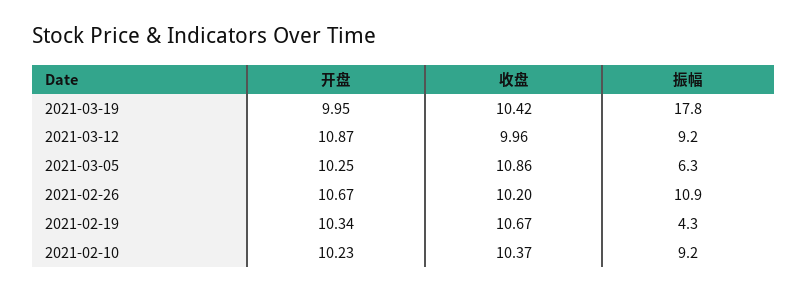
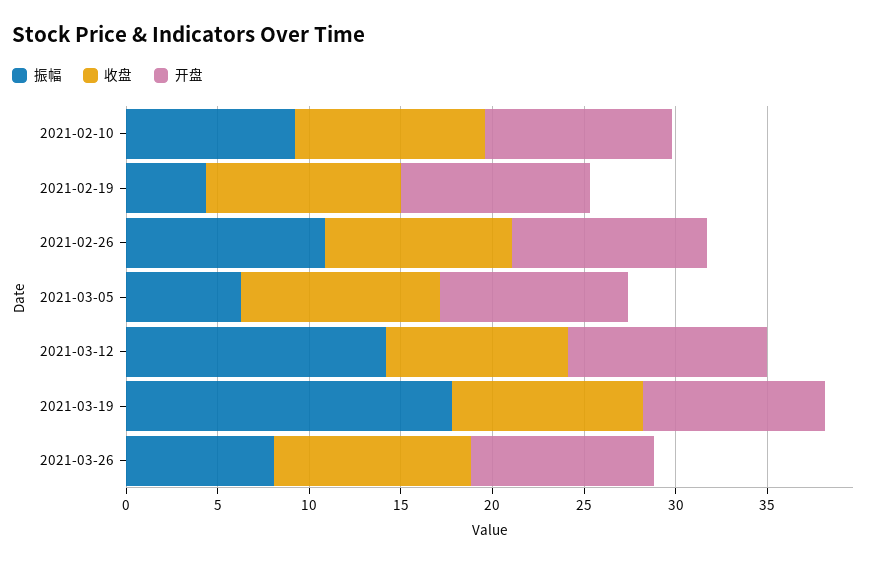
振幅, 2021-03-12: 9.2 -> 14
振幅, 2021-03-26: none -> 8
收盘, 2021-03-26: none -> 11
开盘, 2021-03-26: none -> 10

